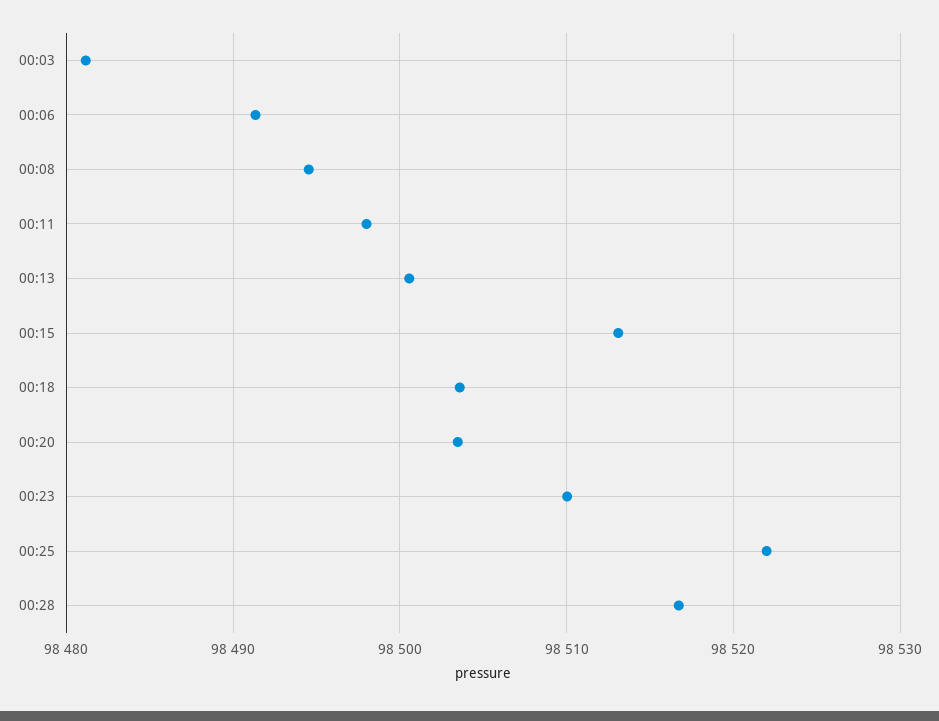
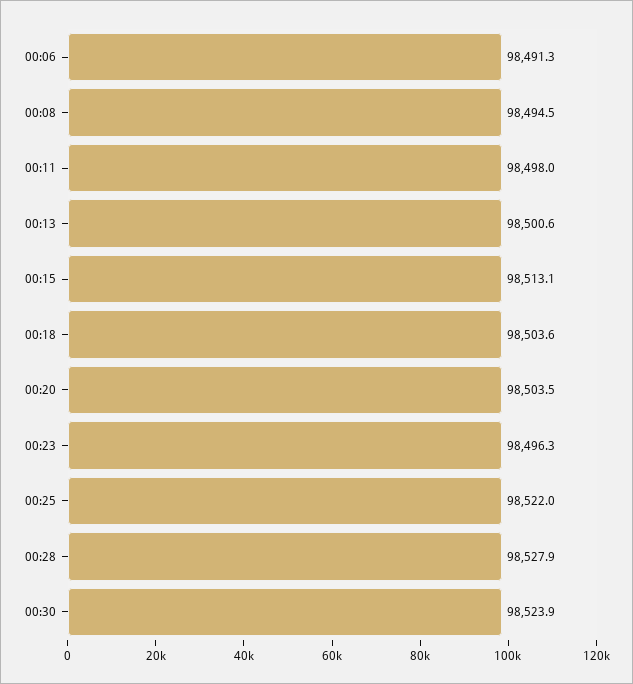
00:03: 98481 -> none
00:23: 98510 -> 98496.3
00:28: 98517 -> 98527.9
00:30: none -> 98523.9

